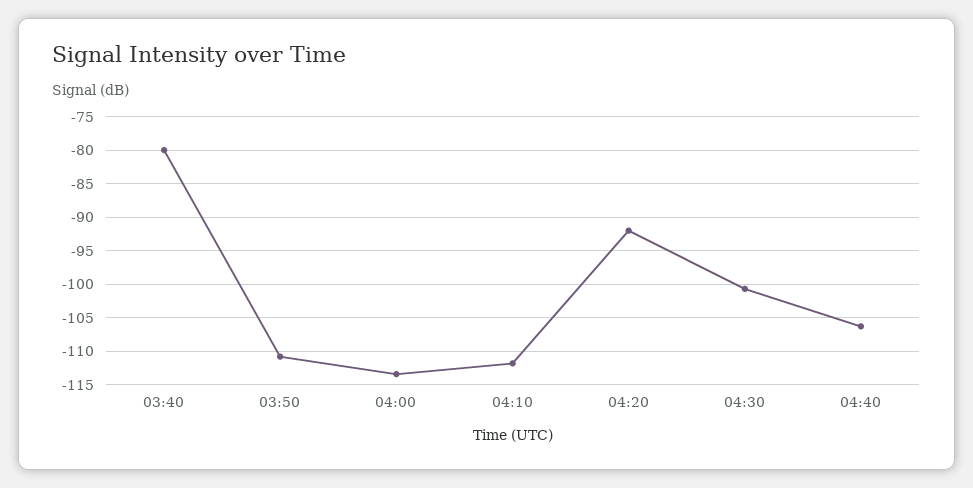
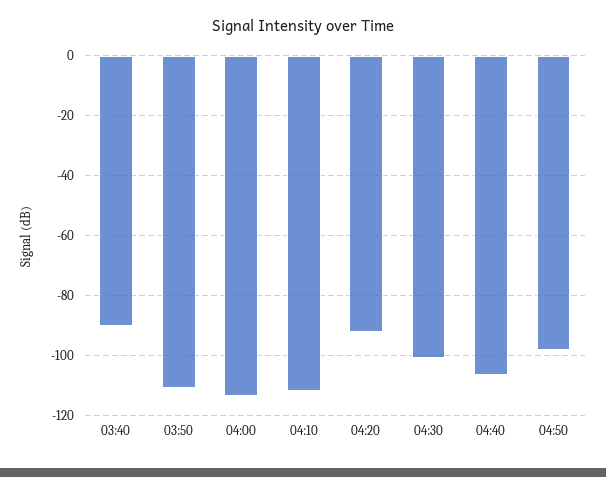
03:40: -80 -> -90
04:50: none -> -98

